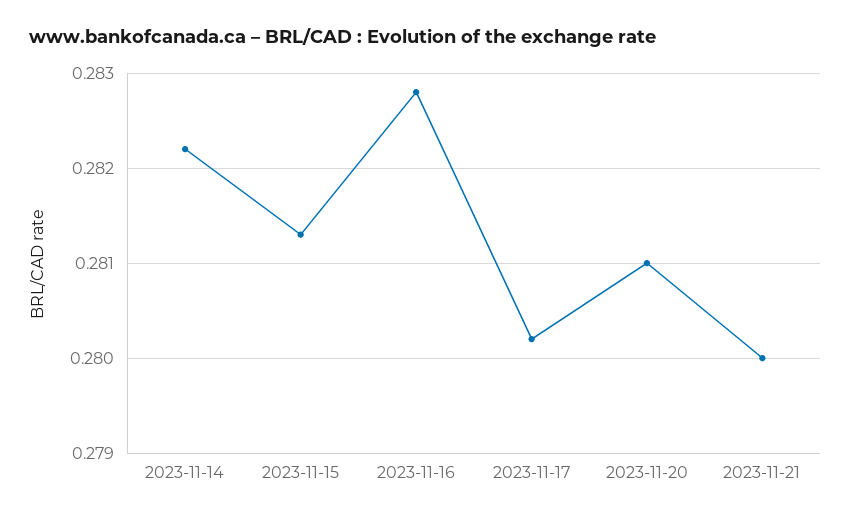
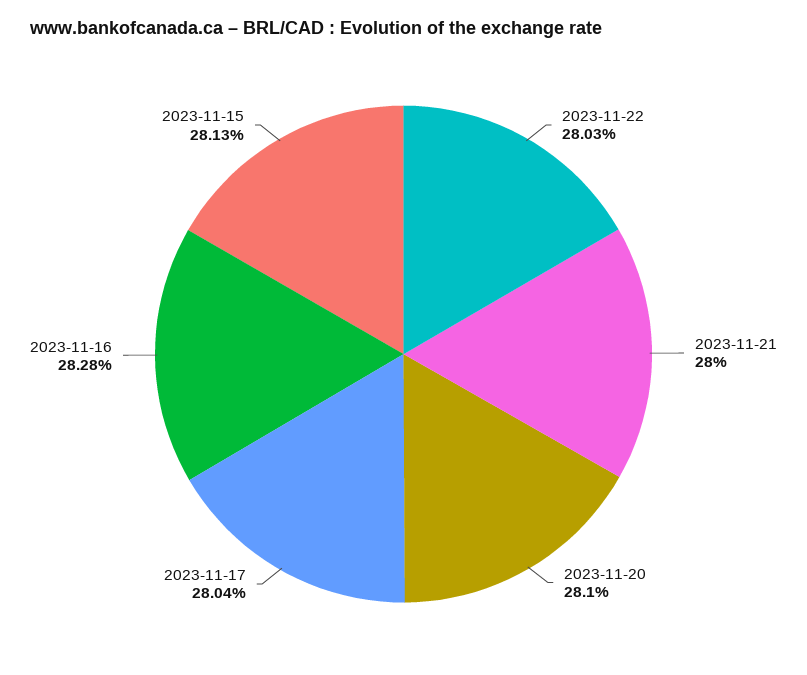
2023-11-14: 0.2822 -> none
2023-11-17: 0.2802 -> 0.2804
2023-11-22: none -> 0.2803

